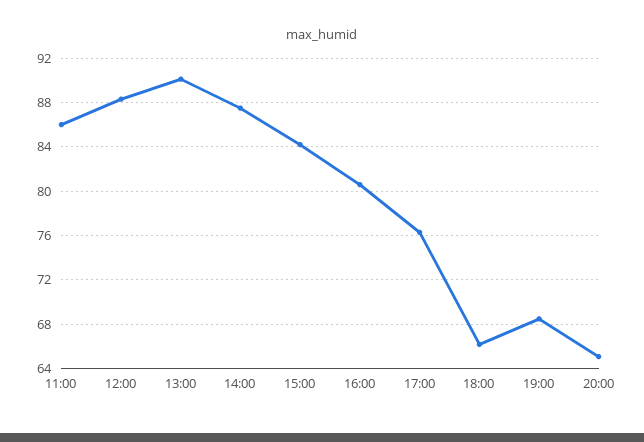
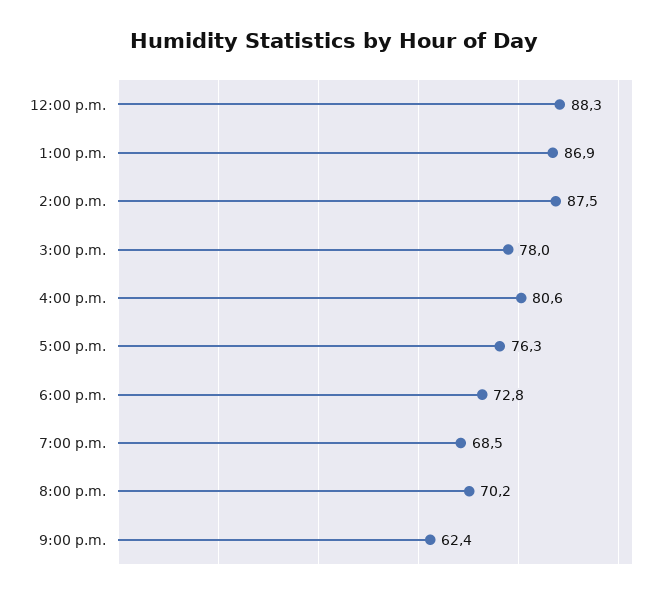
11:00: 86 -> none
13:00: 90 -> 86.9
15:00: 84 -> 78
18:00: 66 -> 72.8
20:00: 65 -> 70.2
9:00 p.m.: none -> 62.4

